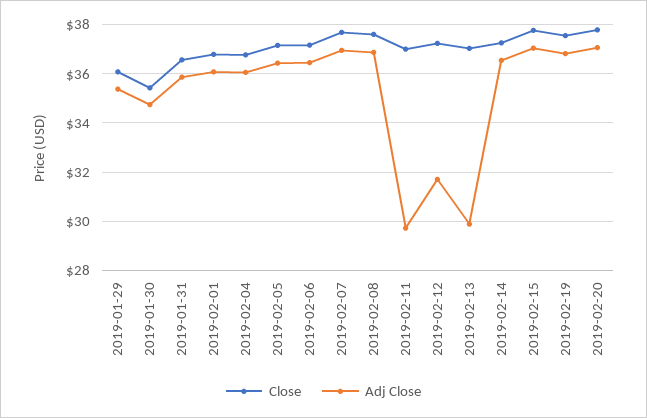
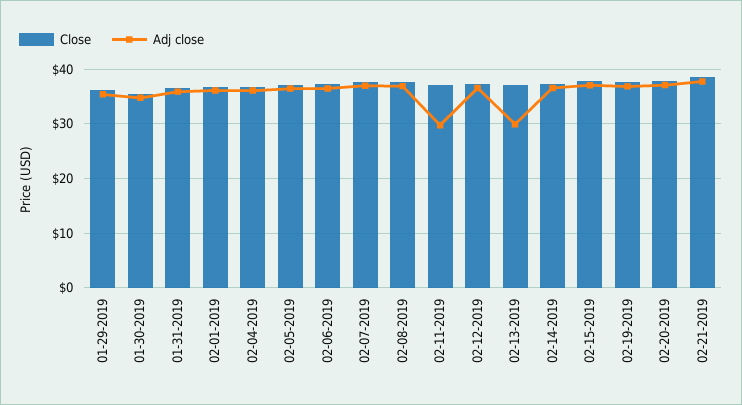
Adj Close, 2019-02-12: 31.75 -> 36
Close, 02-21-2019: none -> 38
Adj Close, 02-21-2019: none -> 38

